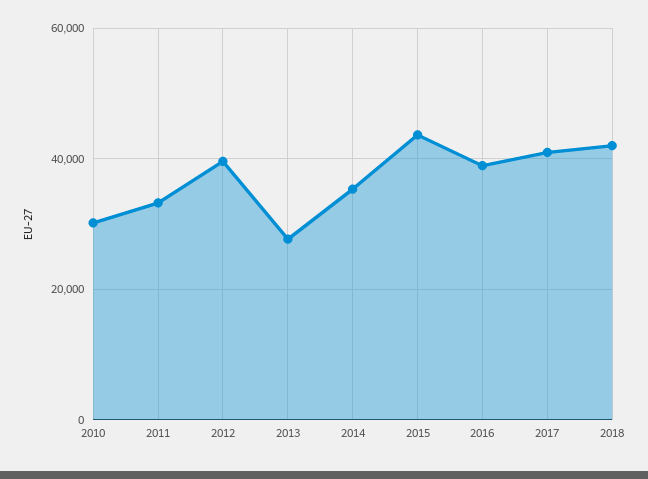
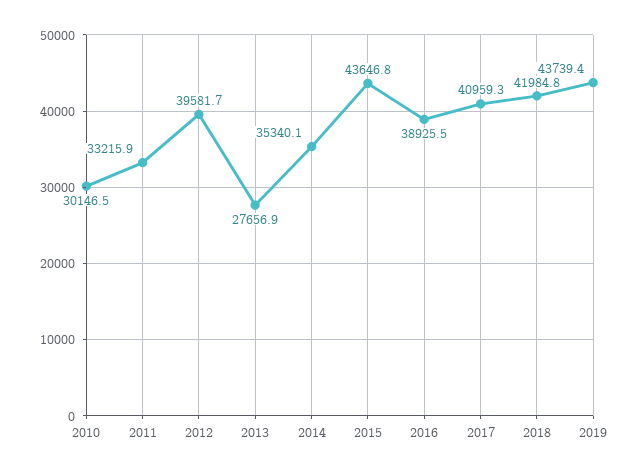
2019: none -> 43739.4

